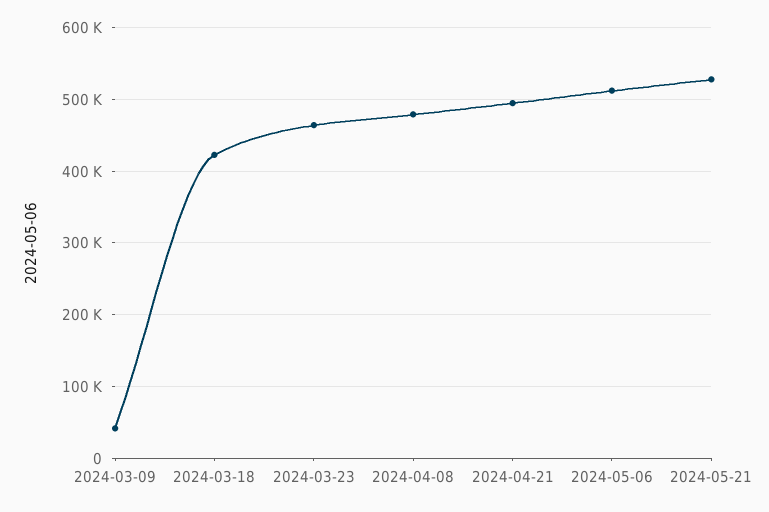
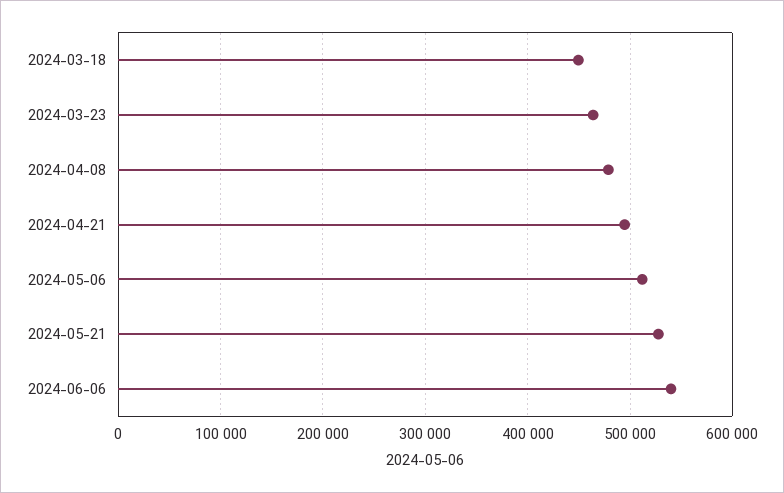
2024-03-09: 40000 -> none
2024-03-18: 420000 -> 450000
2024-06-06: none -> 540000

